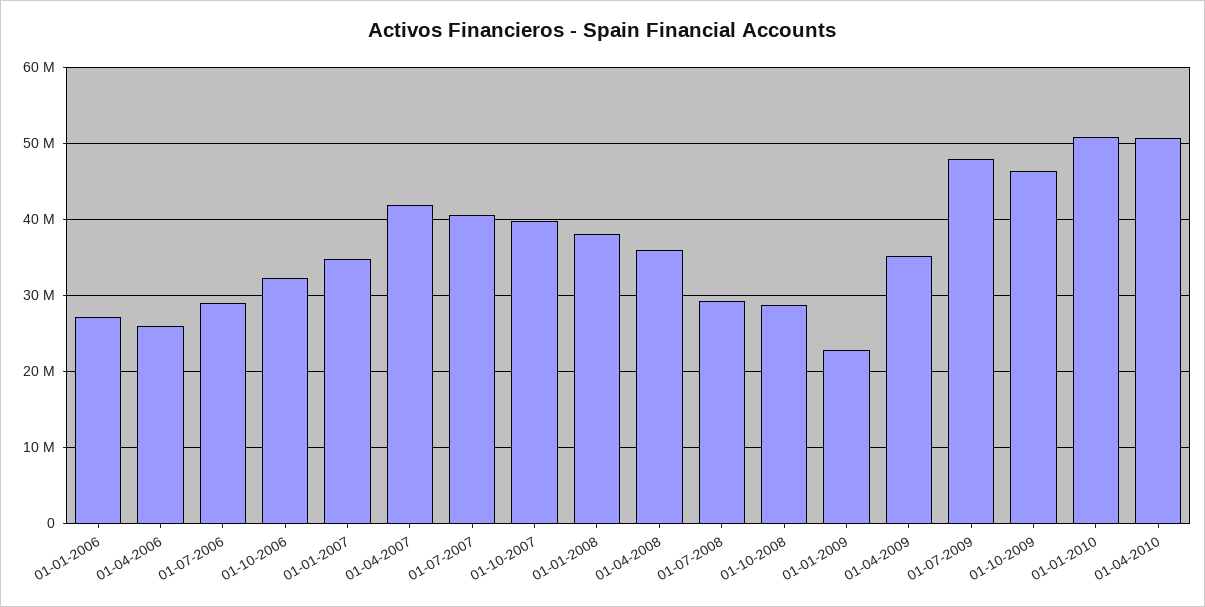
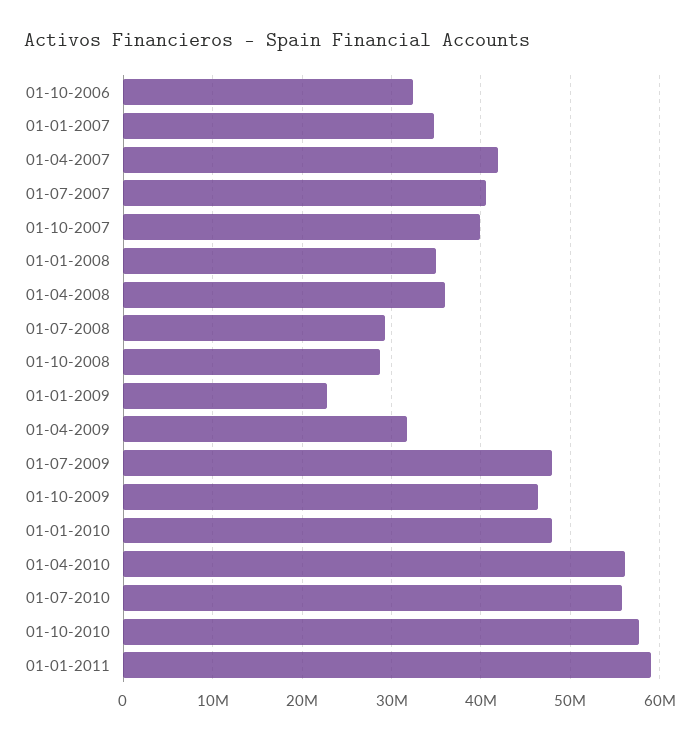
01-01-2006: 27000000 -> none
01-04-2006: 26000000 -> none
01-07-2006: 29000000 -> none
01-01-2008: 38000000 -> 35000000
01-04-2009: 35000000 -> 32000000
01-01-2010: 51000000 -> 48000000
01-04-2010: 51000000 -> 56000000
01-07-2010: none -> 56000000
01-10-2010: none -> 58000000
01-01-2011: none -> 59000000

